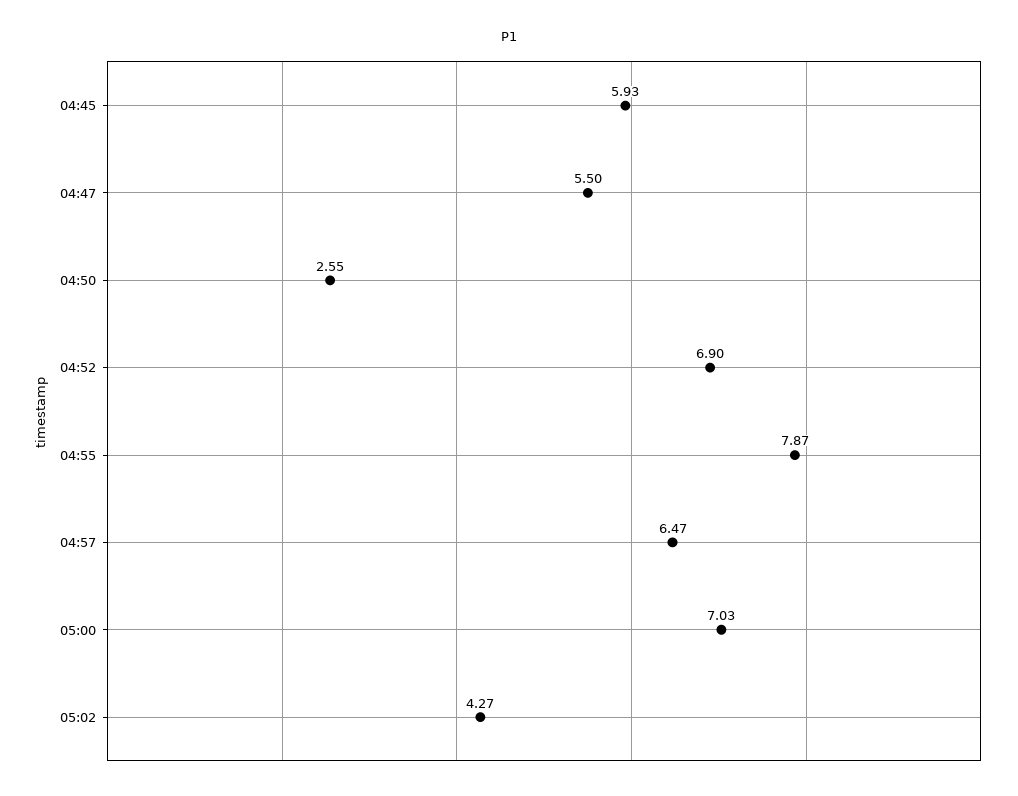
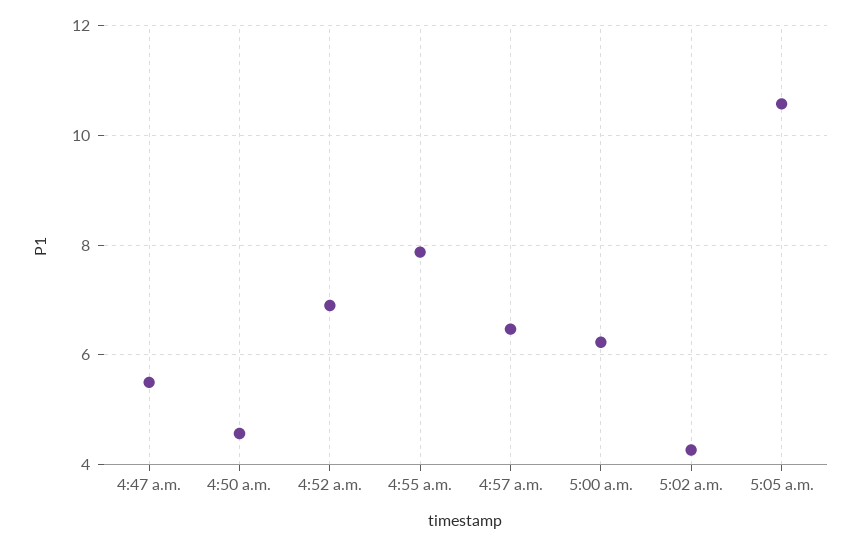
04:45: 5.93 -> none
04:50: 2.55 -> 4.6
05:00: 7.03 -> 6.2
5:05 a.m.: none -> 10.6

